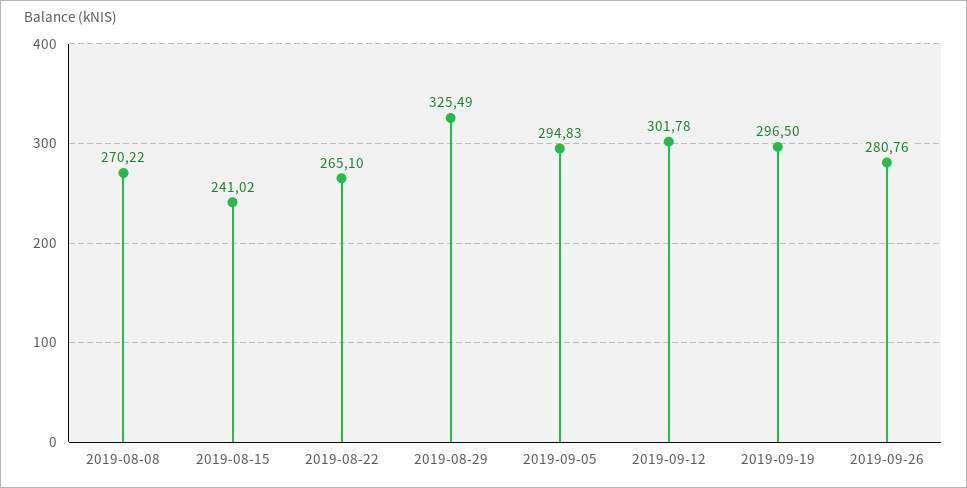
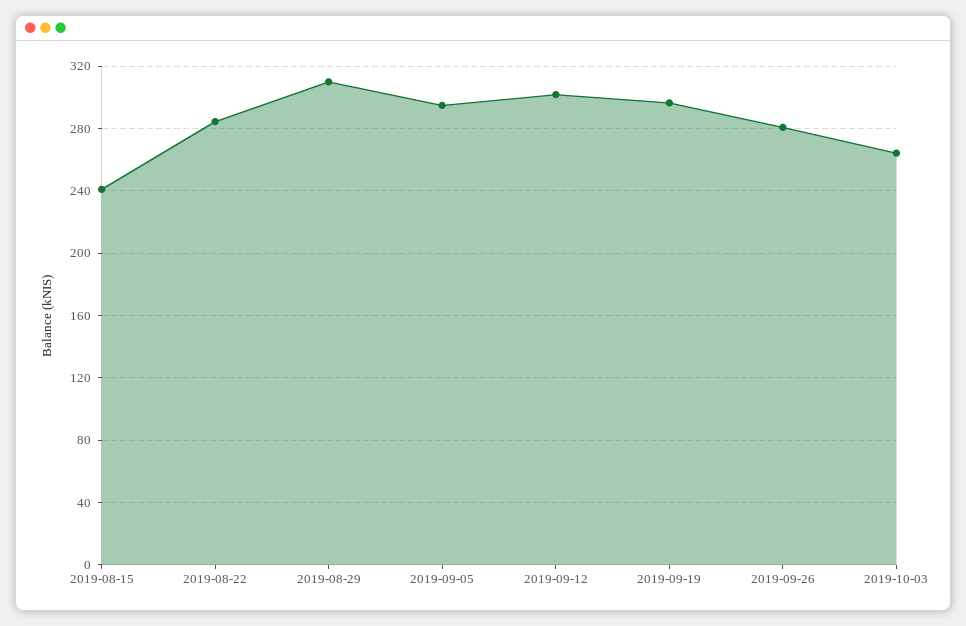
2019-08-08: 270.22 -> none
2019-08-22: 265.1 -> 285
2019-08-29: 325.49 -> 310
2019-10-03: none -> 265

